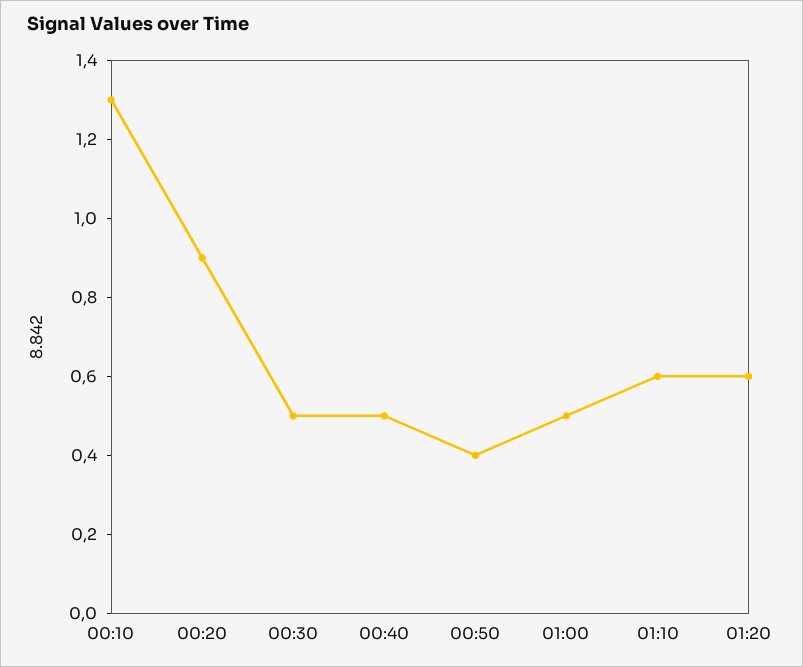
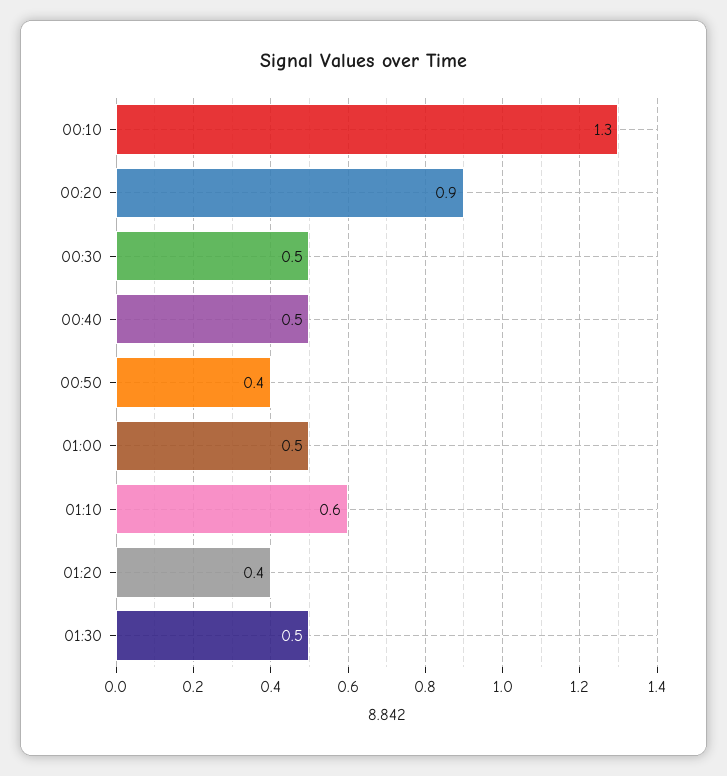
01:20: 0.6 -> 0.4
01:30: none -> 0.5

